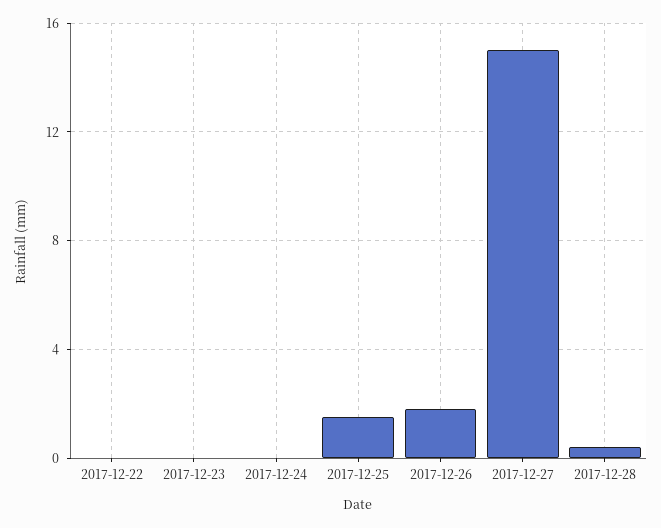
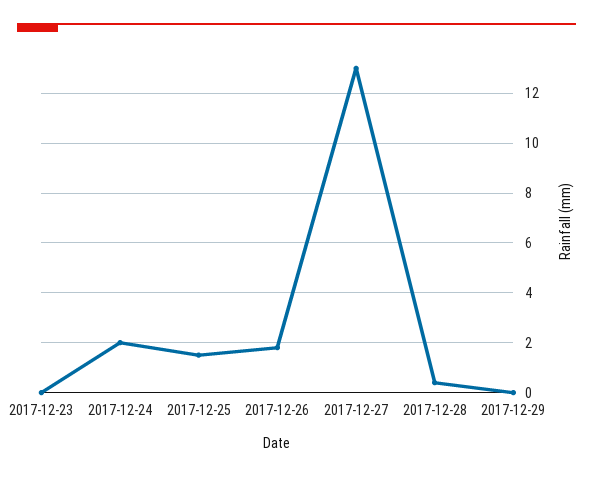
2017-12-22: 0 -> none
2017-12-24: 0 -> 2
2017-12-27: 15 -> 13
2017-12-29: none -> 0

